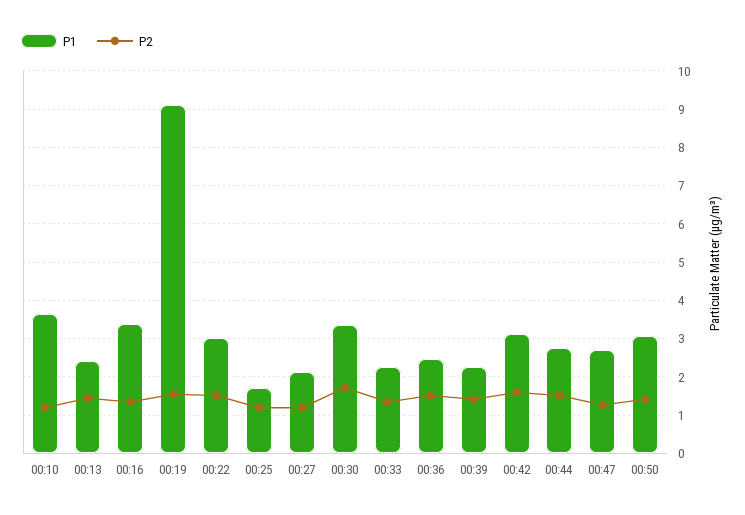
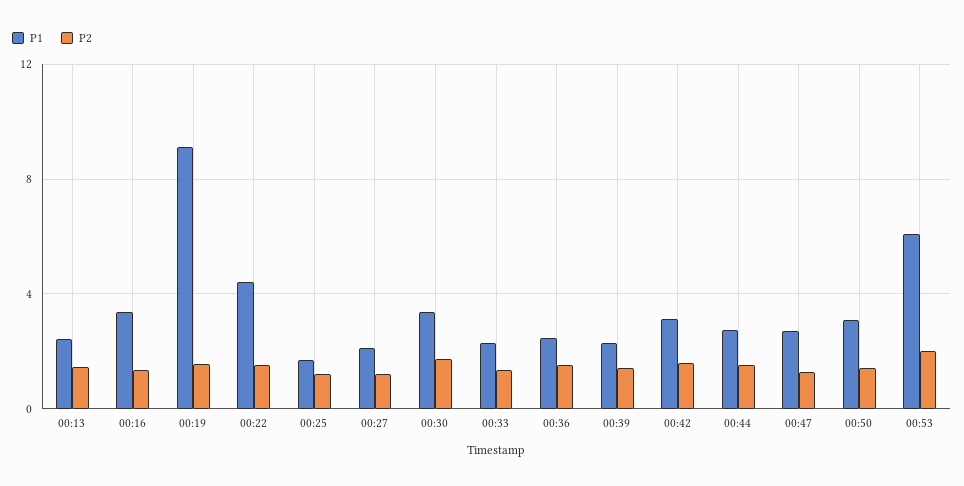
P1, 00:10: 3.6 -> none
P2, 00:10: 1.2 -> none
P1, 00:22: 3 -> 4.5
P1, 00:53: none -> 6
P2, 00:53: none -> 2

